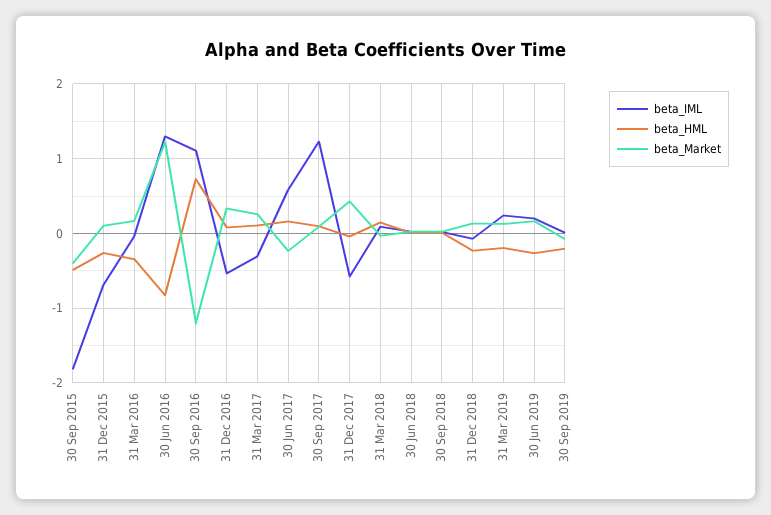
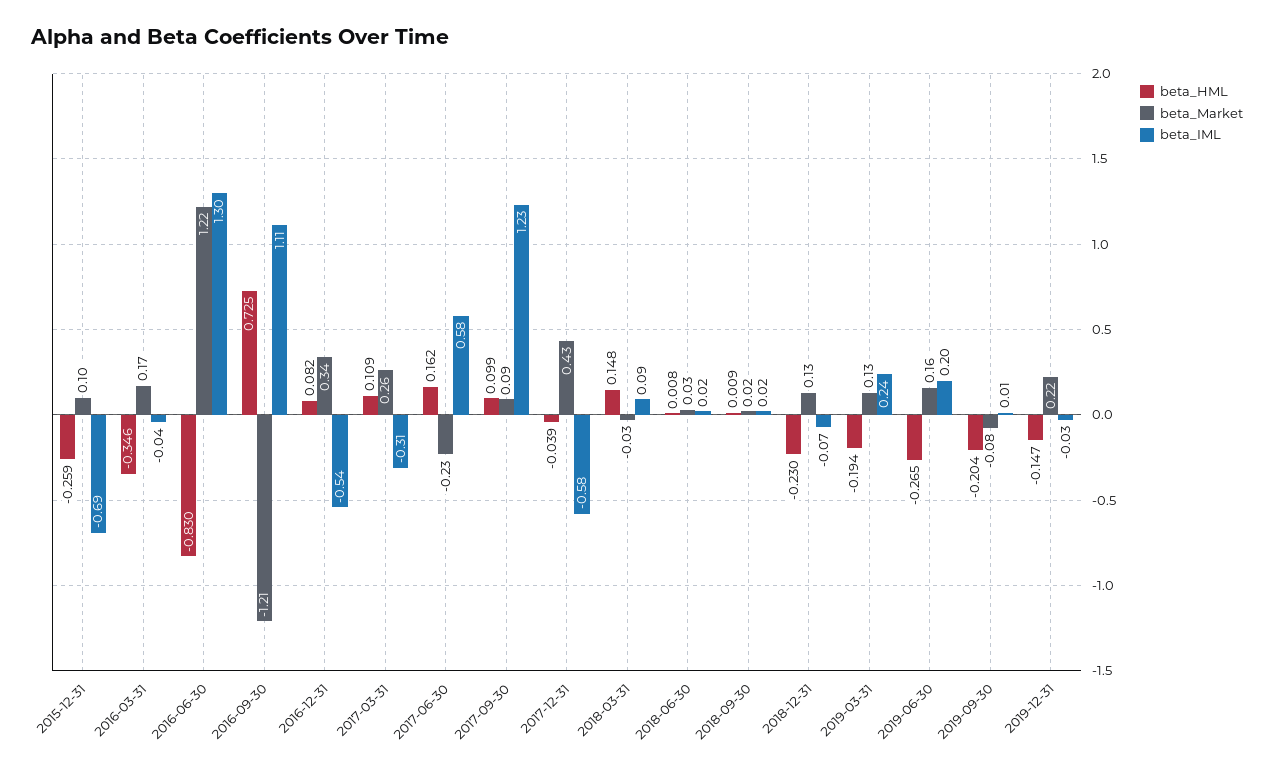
beta_IML, 30 Sep 2015: -1.8 -> none
beta_HML, 30 Sep 2015: -0.5 -> none
beta_Market, 30 Sep 2015: -0.4 -> none
beta_HML, 2019-12-31: none -> -0.147
beta_Market, 2019-12-31: none -> 0.22
beta_IML, 2019-12-31: none -> -0.03

